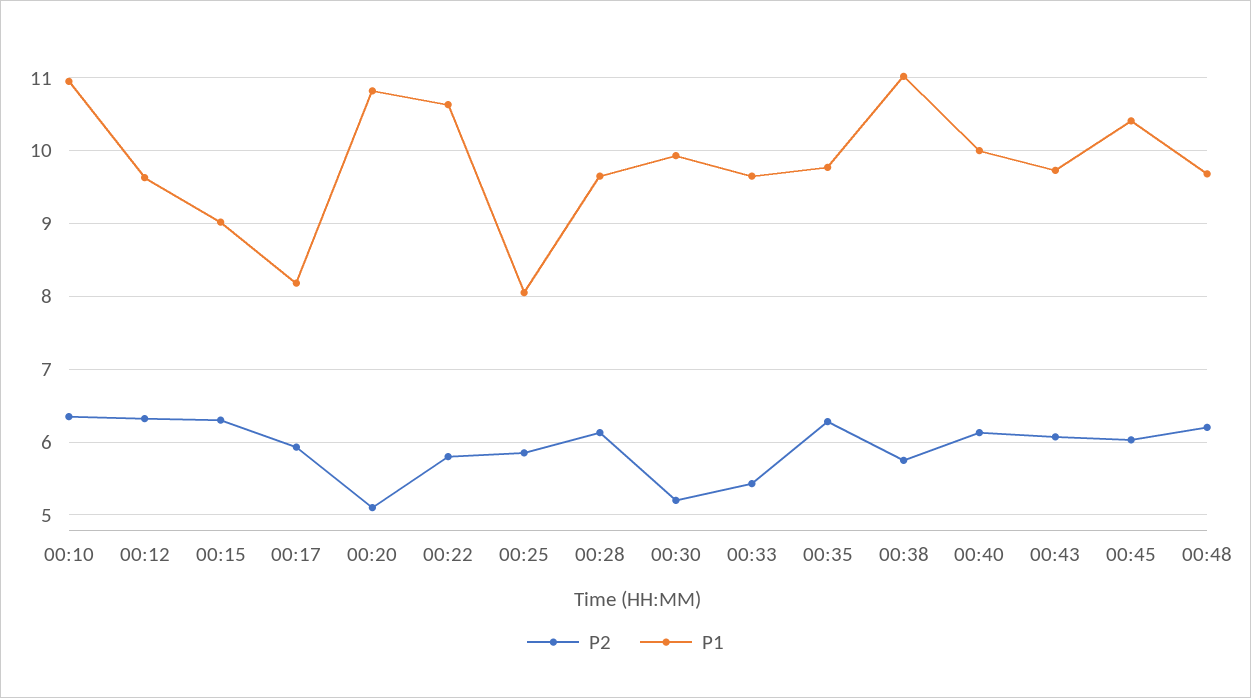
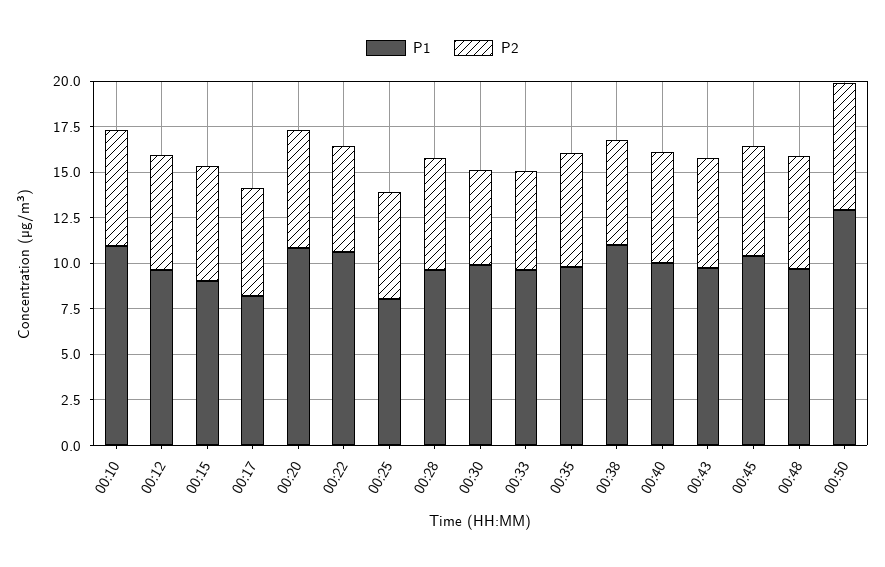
P2, 00:20: 5.1 -> 6.5
P1, 00:50: none -> 13
P2, 00:50: none -> 7

